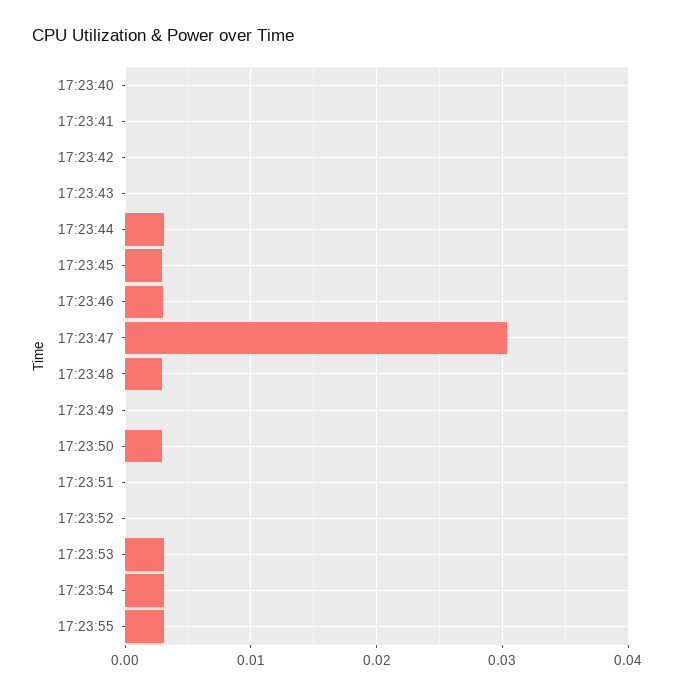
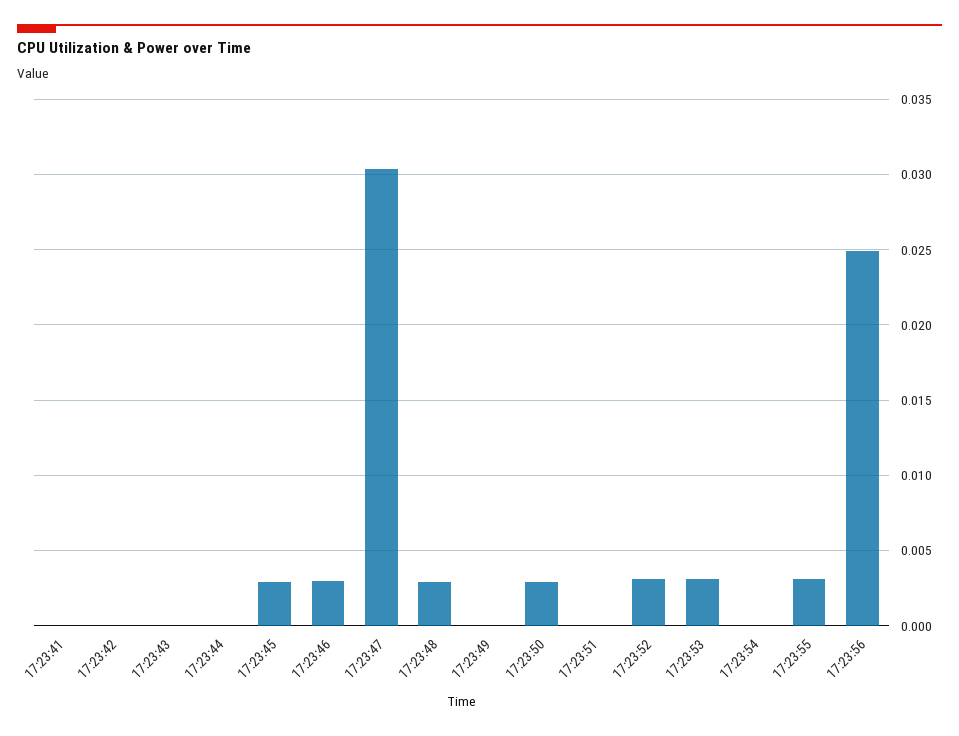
17:23:40: 0 -> none
17:23:44: 0.003 -> 0
17:23:52: 0 -> 0.003
17:23:54: 0.003 -> 0
17:23:56: none -> 0.025

